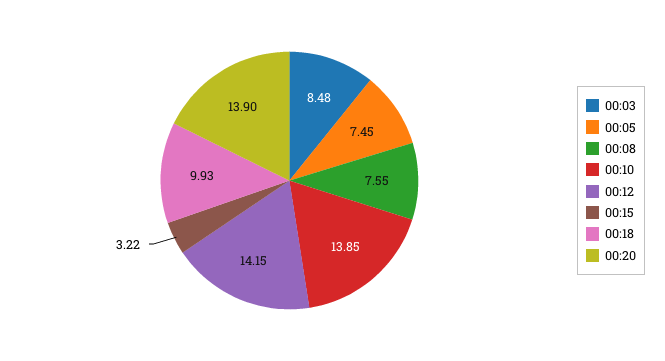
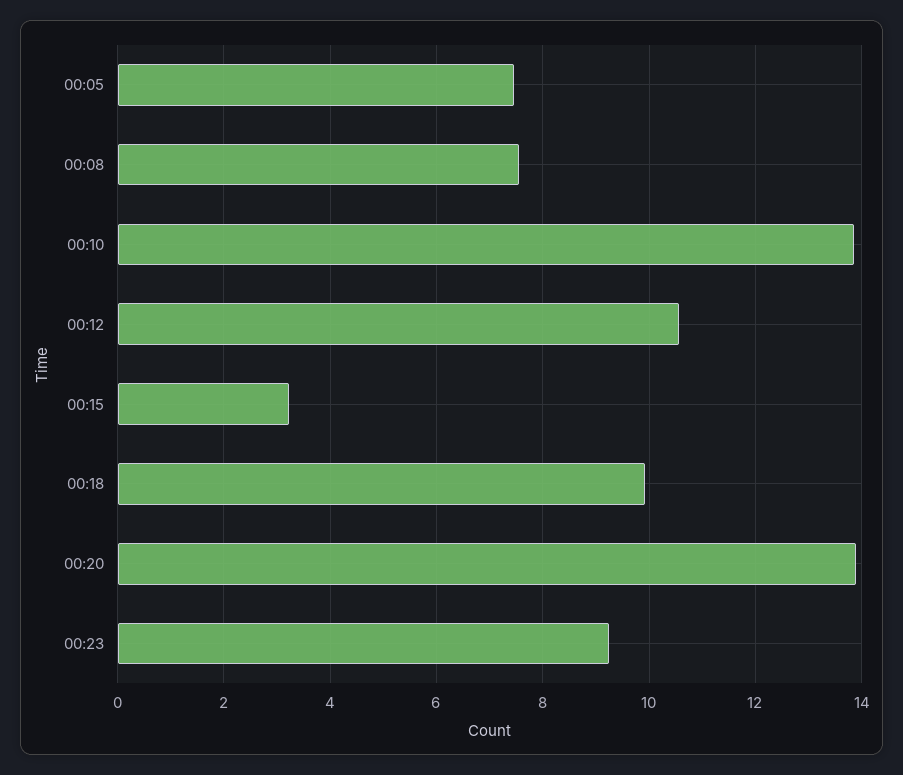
00:03: 8.48 -> none
00:12: 14.15 -> 10.6
00:23: none -> 9.2

